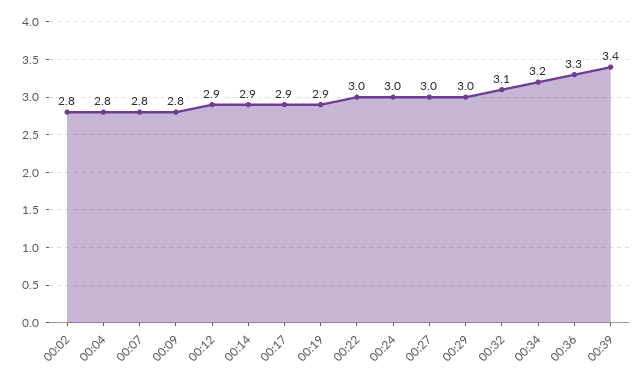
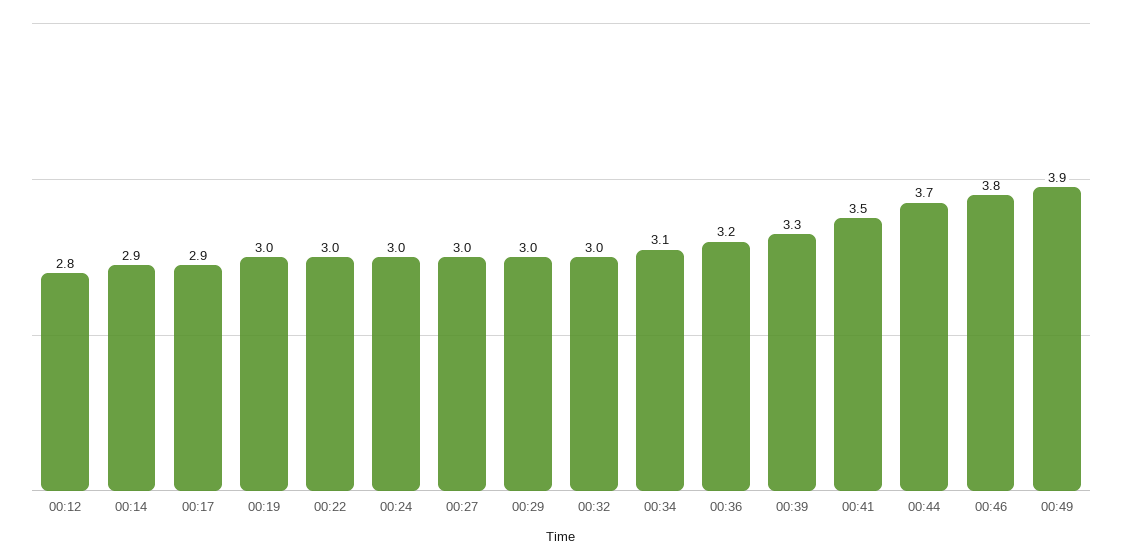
00:02: 2.8 -> none
00:04: 2.8 -> none
00:07: 2.8 -> none
00:09: 2.8 -> none
00:12: 2.9 -> 2.8
00:19: 2.9 -> 3
00:32: 3.1 -> 3
00:34: 3.2 -> 3.1
00:36: 3.3 -> 3.2
00:39: 3.4 -> 3.3
00:41: none -> 3.5
00:44: none -> 3.7
00:46: none -> 3.8
00:49: none -> 3.9

